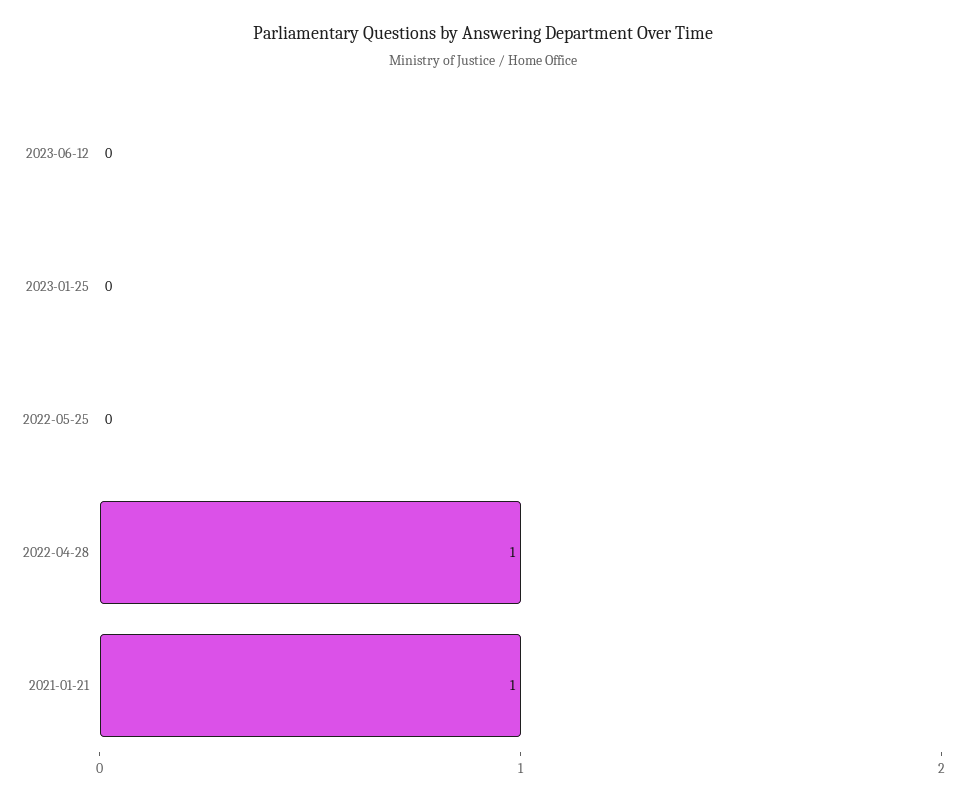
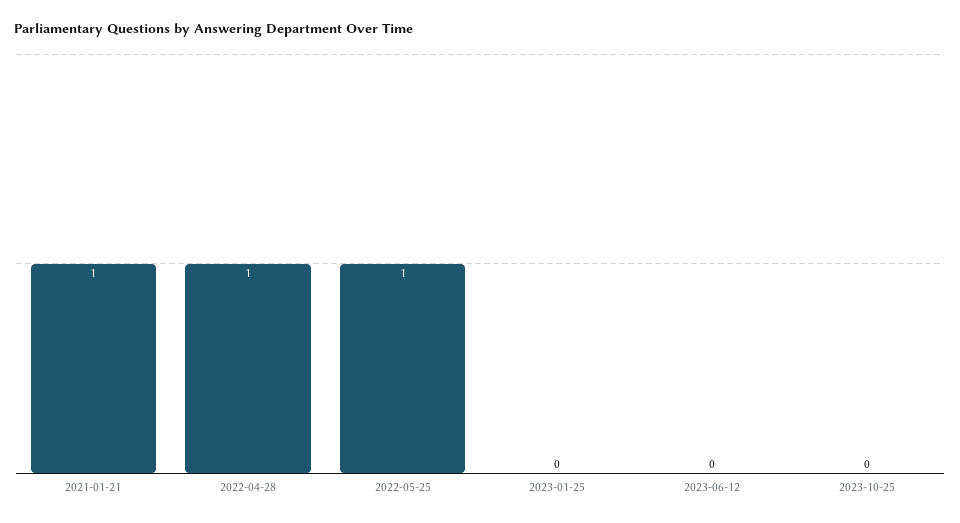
2022-05-25: 0 -> 1
2023-10-25: none -> 0

